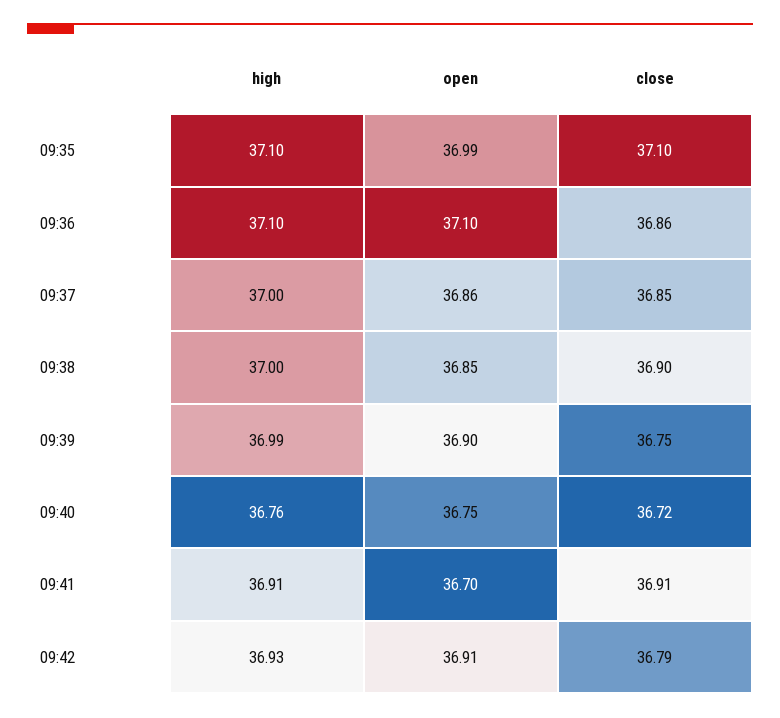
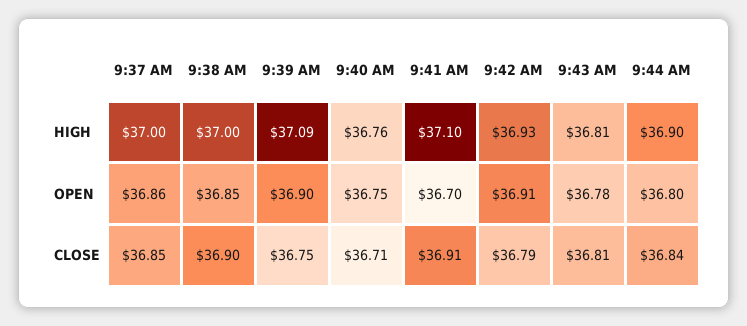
high, 09:35: 37.1 -> none
open, 09:35: 36.99 -> none
close, 09:35: 37.1 -> none
high, 09:36: 37.1 -> none
open, 09:36: 37.1 -> none
close, 09:36: 36.86 -> none
high, 09:39: 36.99 -> 37.09
close, 09:40: 36.72 -> 36.71
high, 09:41: 36.91 -> 37.1
high, 9:43 AM: none -> 36.81
high, 9:44 AM: none -> 36.9
open, 9:43 AM: none -> 36.78
open, 9:44 AM: none -> 36.8
close, 9:43 AM: none -> 36.81
close, 9:44 AM: none -> 36.84

